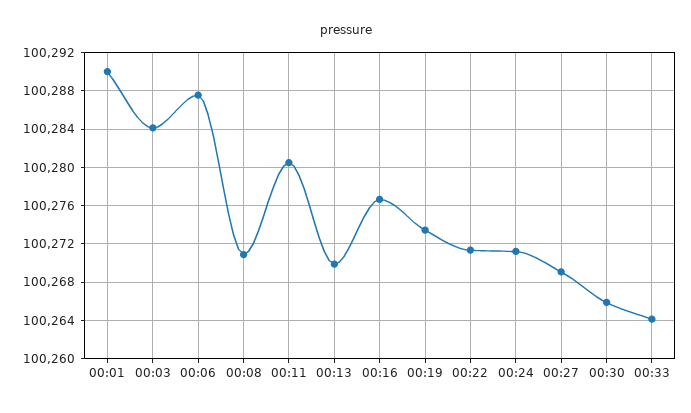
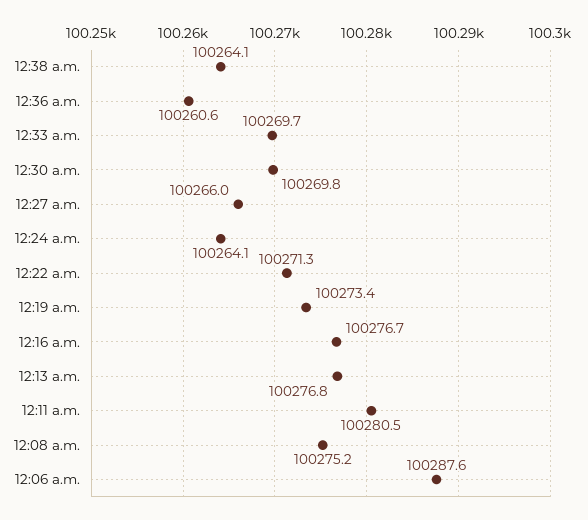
00:01: 100290 -> none
00:03: 100284 -> none
00:08: 100271 -> 100275.2
00:13: 100270 -> 100276.8
00:24: 100271 -> 100264.1
00:27: 100269 -> 100266
00:30: 100266 -> 100269.8
00:33: 100264 -> 100269.7
12:38 a.m.: none -> 100264.1
12:36 a.m.: none -> 100260.6

